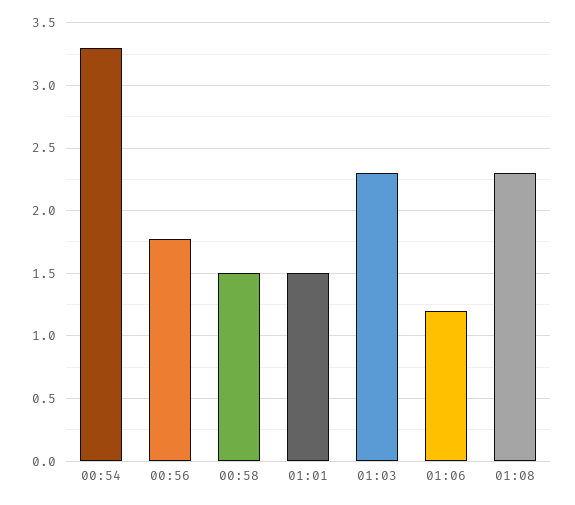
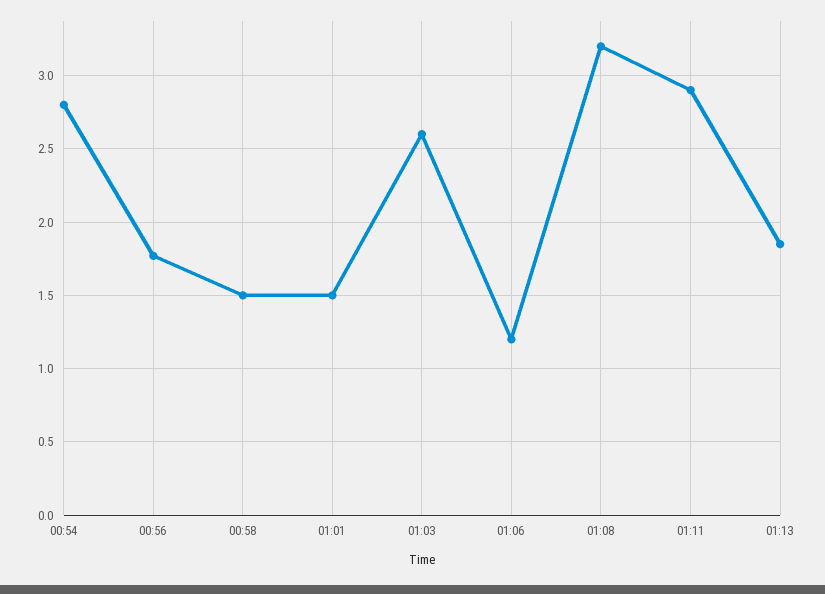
00:54: 3.3 -> 2.8
01:03: 2.3 -> 2.6
01:08: 2.3 -> 3.2
01:11: none -> 2.9
01:13: none -> 1.85

